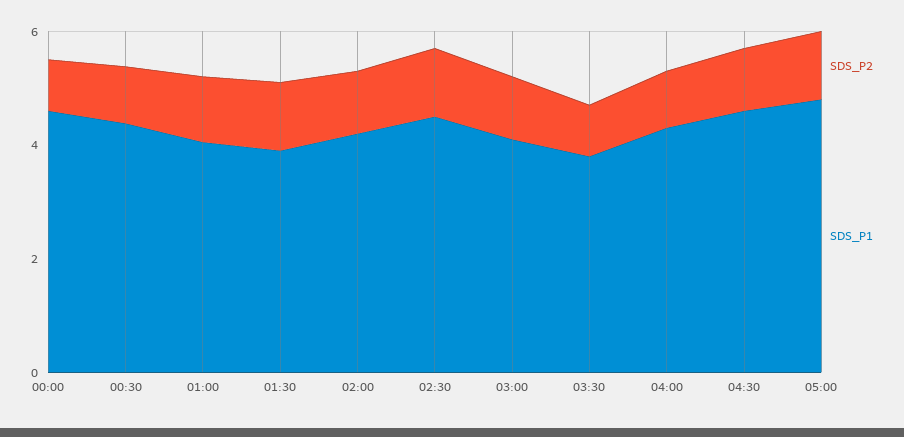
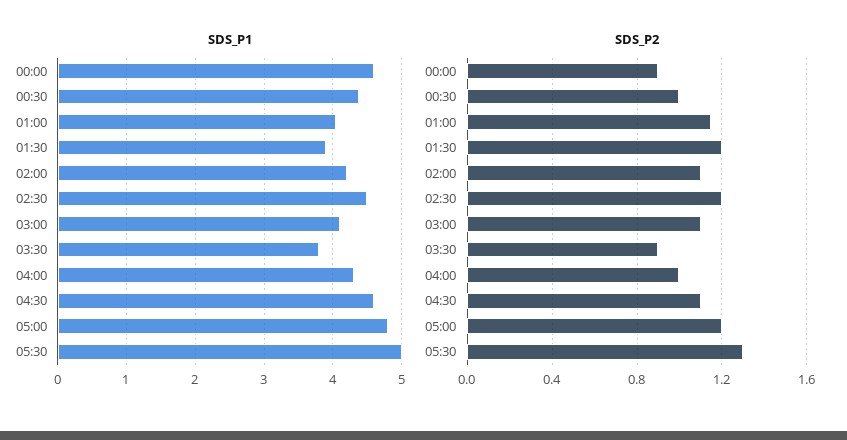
SDS_P1, 05:30: none -> 5
SDS_P2, 05:30: none -> 1.3

